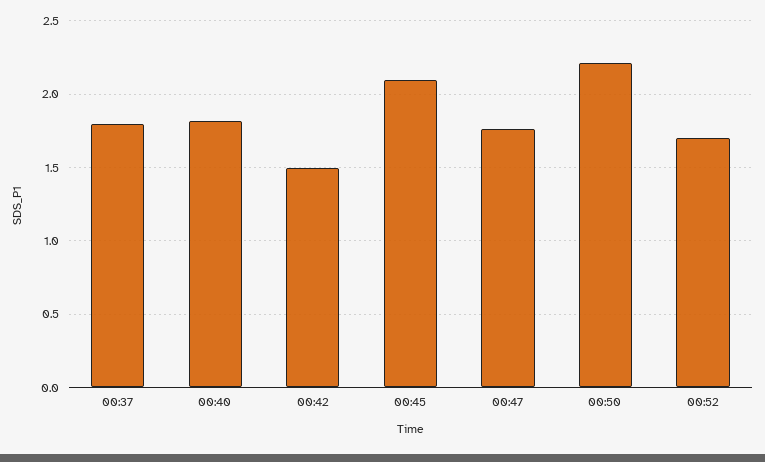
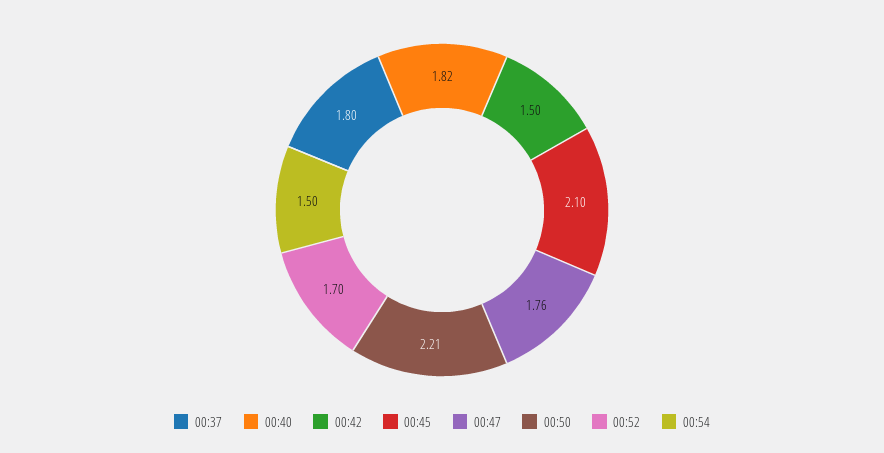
00:54: none -> 1.5

